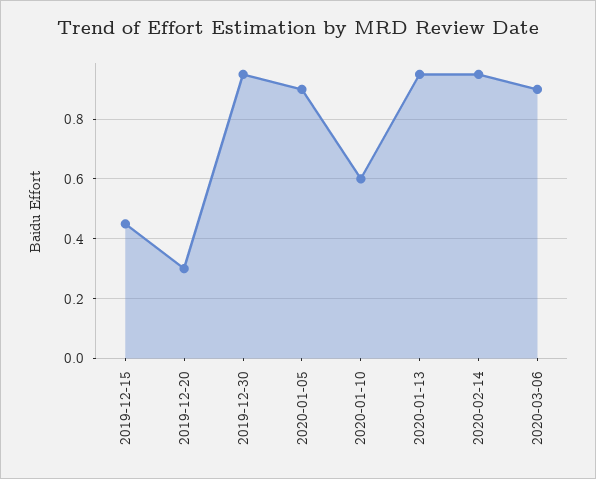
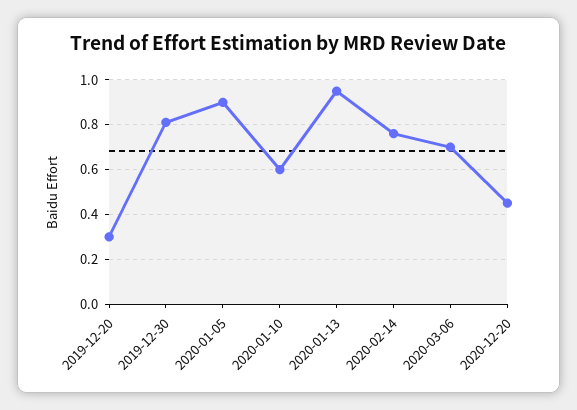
2019-12-15: 0.45 -> none
2019-12-30: 0.95 -> 0.8
2020-02-14: 0.95 -> 0.75
2020-03-06: 0.9 -> 0.7
2020-12-20: none -> 0.45

